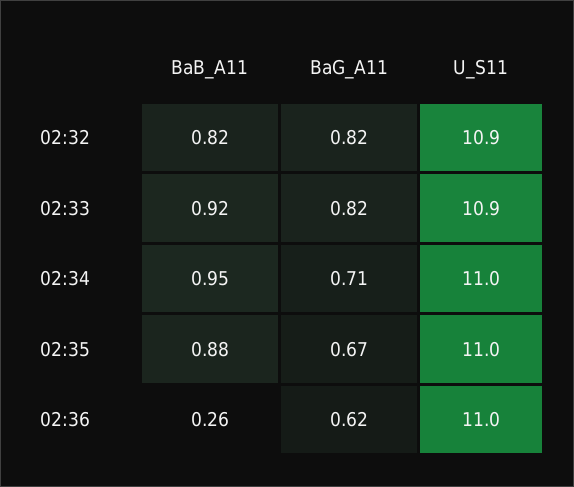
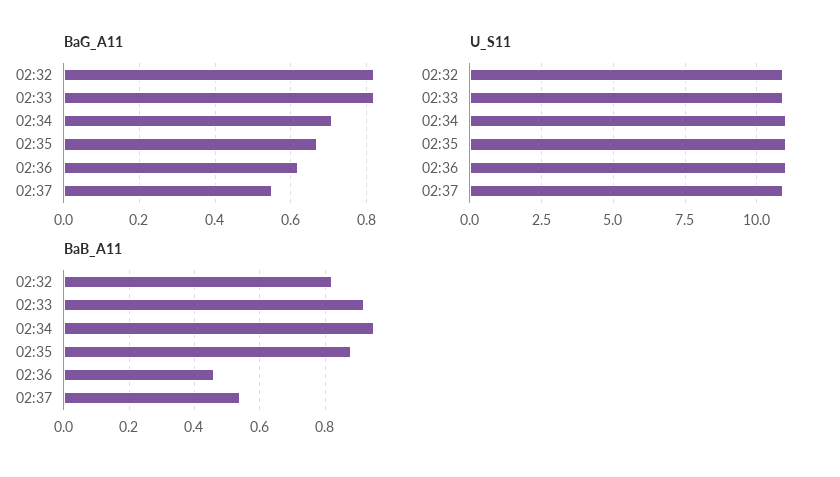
BaB_A11, 02:36: 0.26 -> 0.45
BaG_A11, 02:37: none -> 0.55
U_S11, 02:37: none -> 11
BaB_A11, 02:37: none -> 0.55

